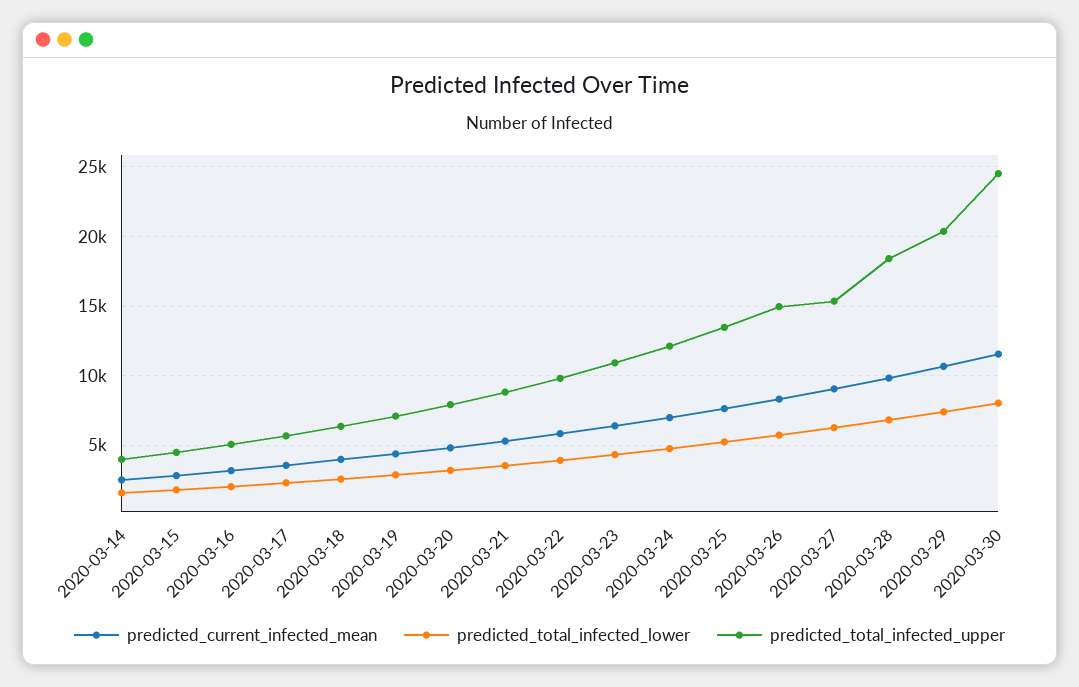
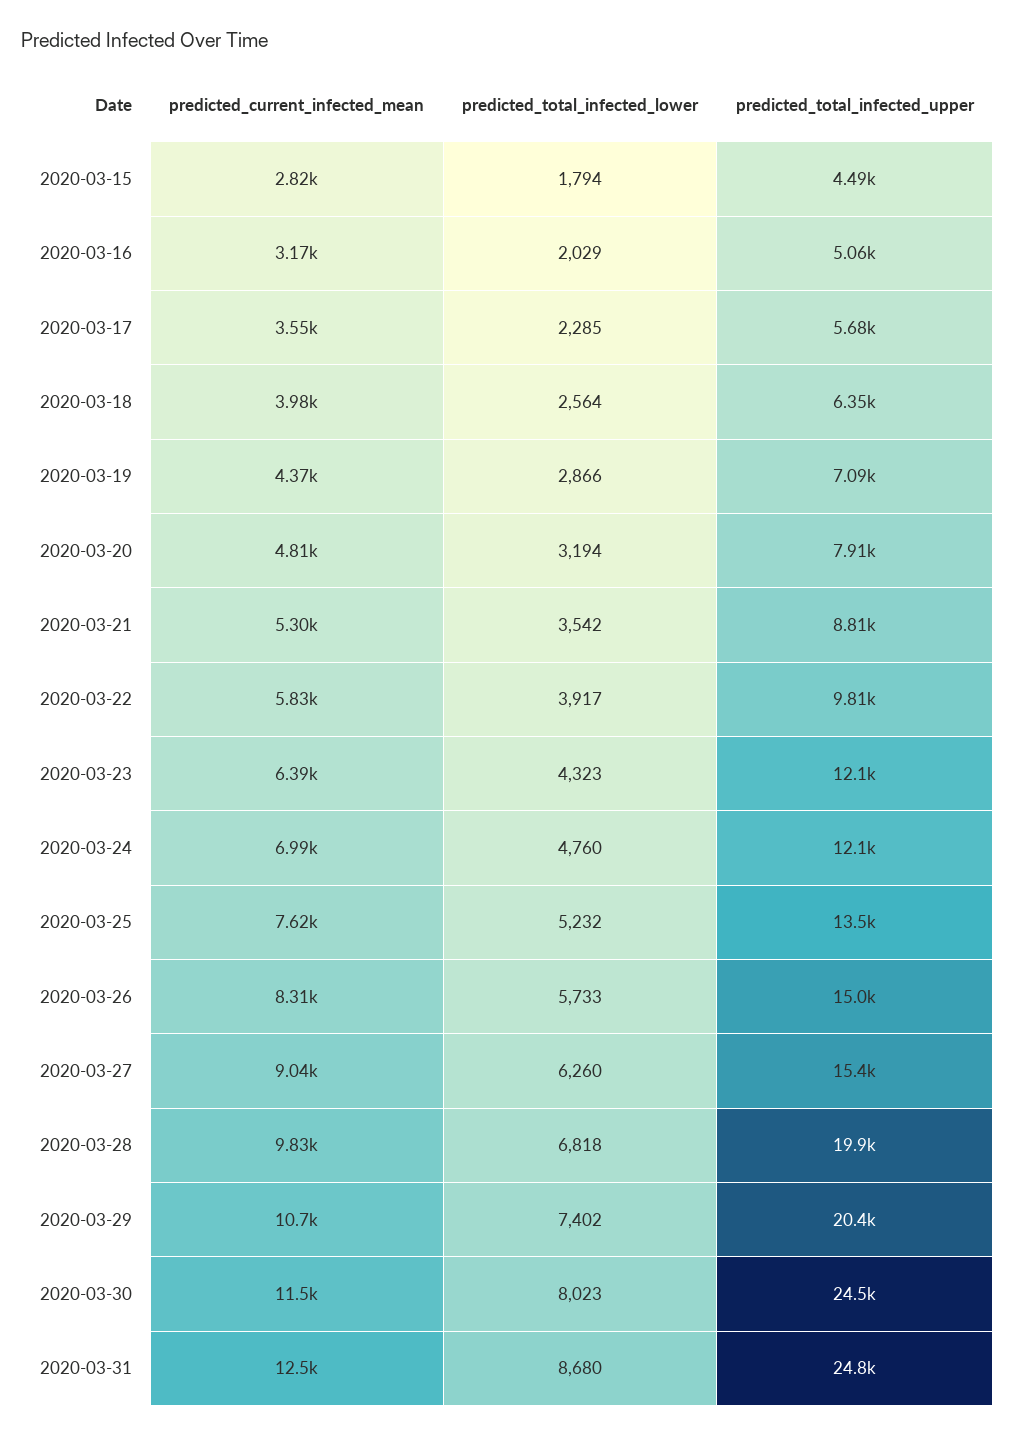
predicted_current_infected_mean, 2020-03-14: 2500 -> none
predicted_total_infected_lower, 2020-03-14: 1500 -> none
predicted_total_infected_upper, 2020-03-14: 4000 -> none
predicted_total_infected_upper, 2020-03-23: 11000 -> 12100
predicted_total_infected_upper, 2020-03-28: 18500 -> 19900
predicted_current_infected_mean, 2020-03-31: none -> 12500
predicted_total_infected_lower, 2020-03-31: none -> 8680
predicted_total_infected_upper, 2020-03-31: none -> 24800

